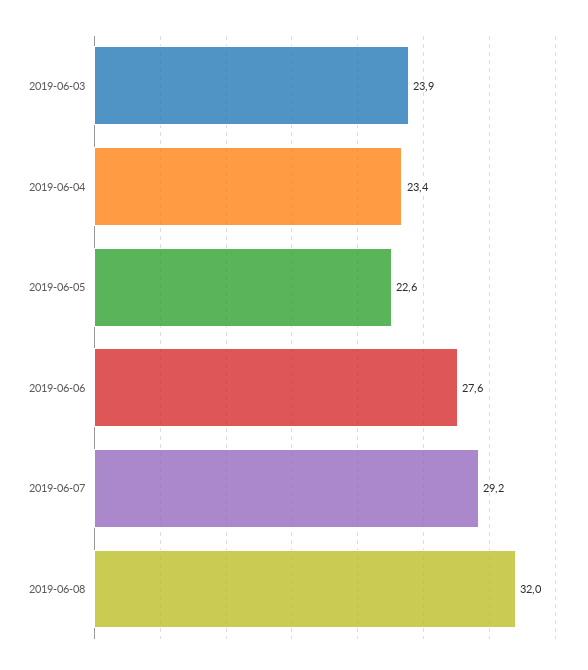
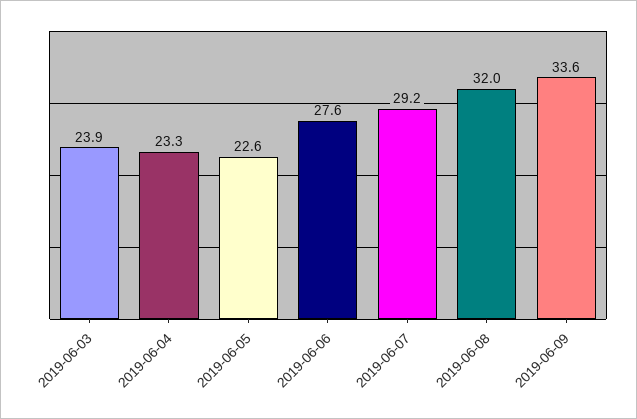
2019-06-04: 23.4 -> 23.3
2019-06-09: none -> 33.6

